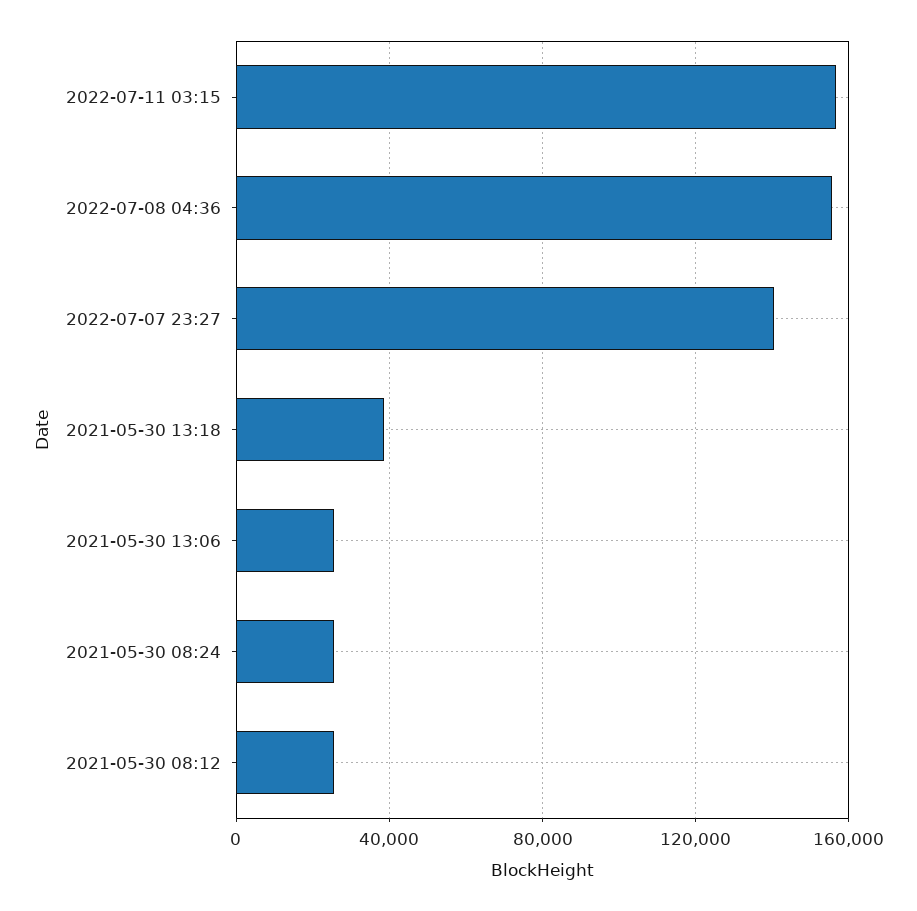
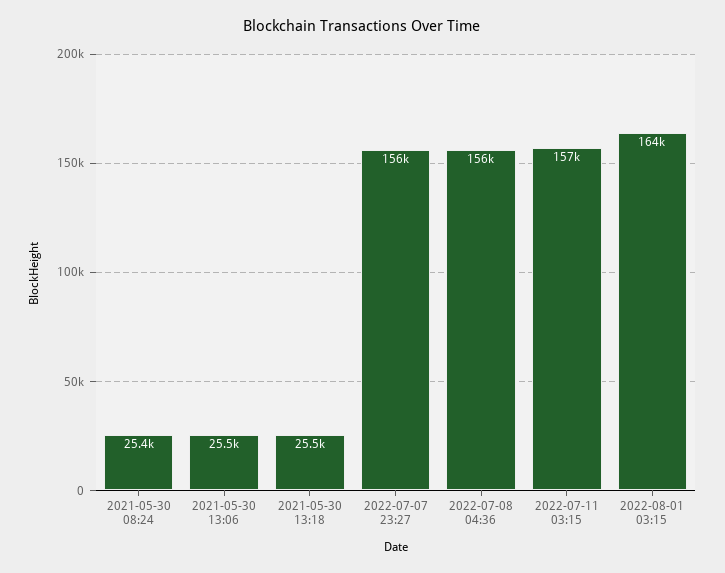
2022-07-07 23:27: 140000 -> 156000
2021-05-30 13:18: 40000 -> 25500
2021-05-30 08:12: 25000 -> none
2022-08-01 03:15: none -> 164000

